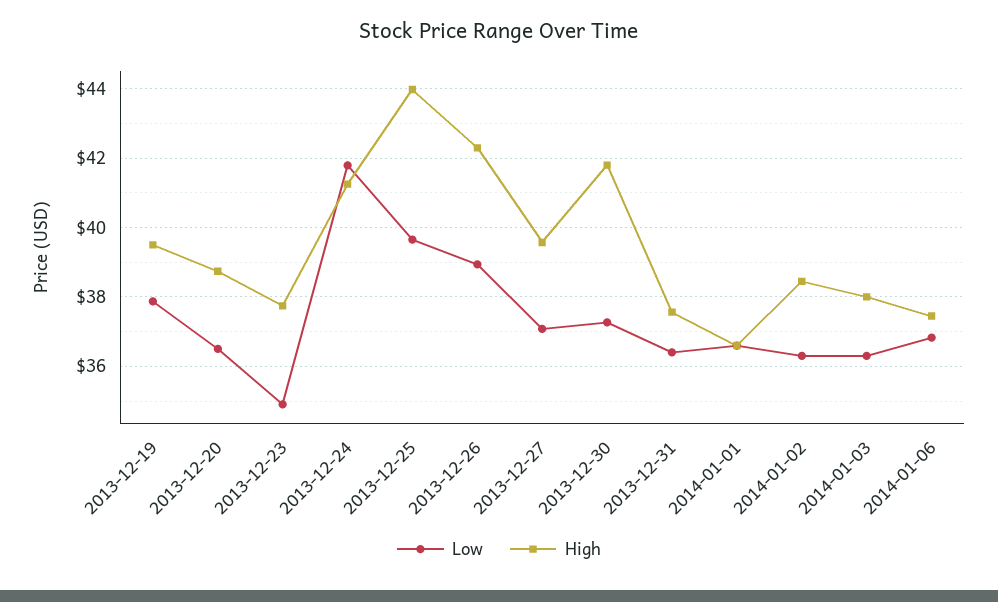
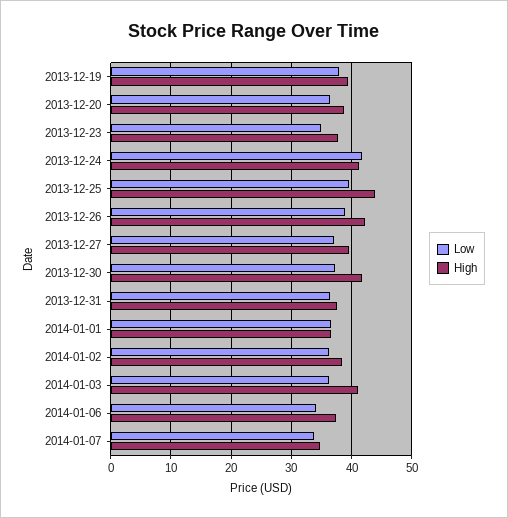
High, 2014-01-03: 38 -> 41
Low, 2014-01-06: 36.8 -> 34
Low, 2014-01-07: none -> 34
High, 2014-01-07: none -> 35

